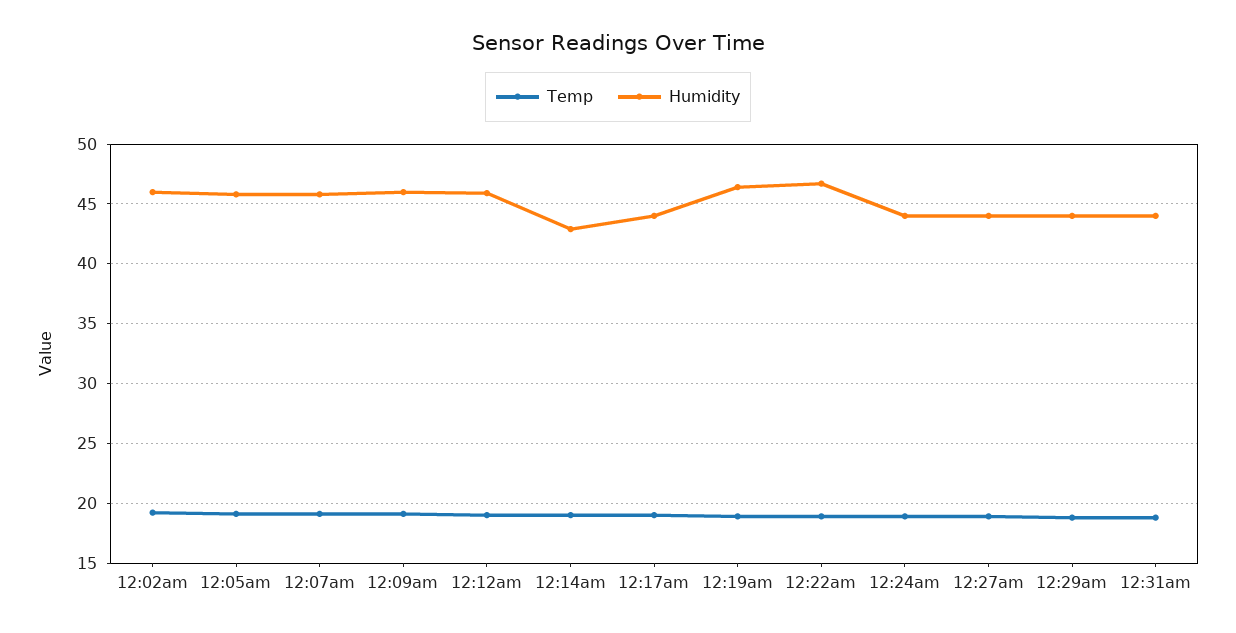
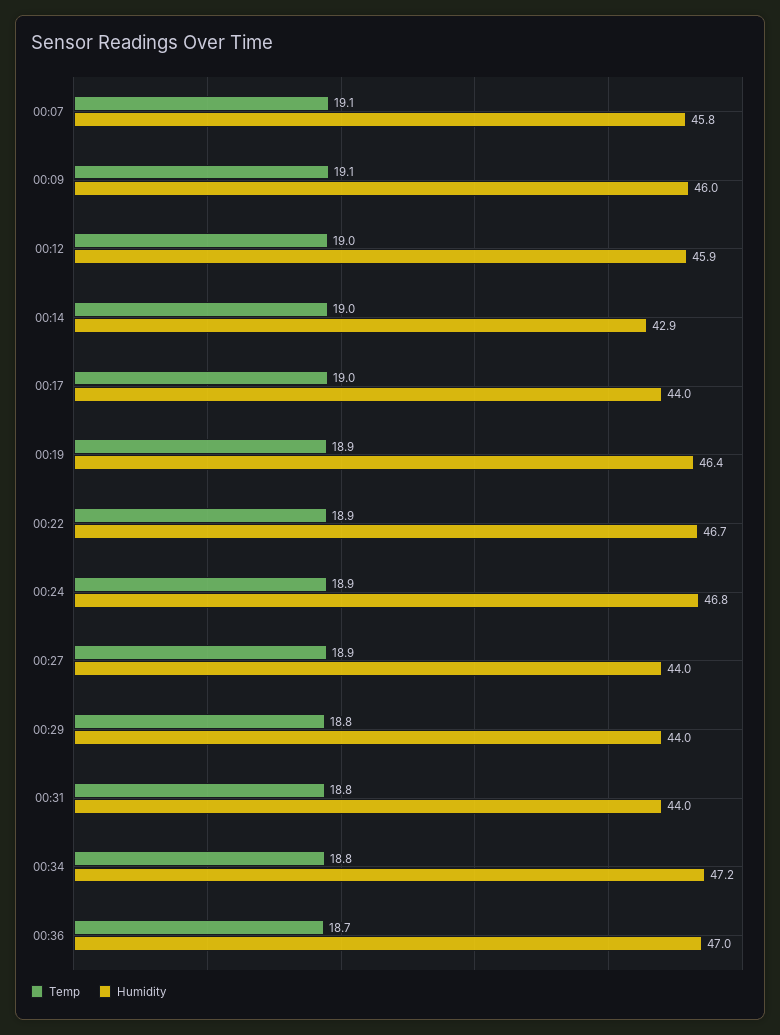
Temp, 12:02am: 19 -> none
Humidity, 12:02am: 46 -> none
Temp, 12:05am: 19 -> none
Humidity, 12:05am: 46 -> none
Humidity, 12:24am: 44 -> 46.8
Temp, 00:34: none -> 18.8
Humidity, 00:34: none -> 47.2
Temp, 00:36: none -> 18.7
Humidity, 00:36: none -> 47

